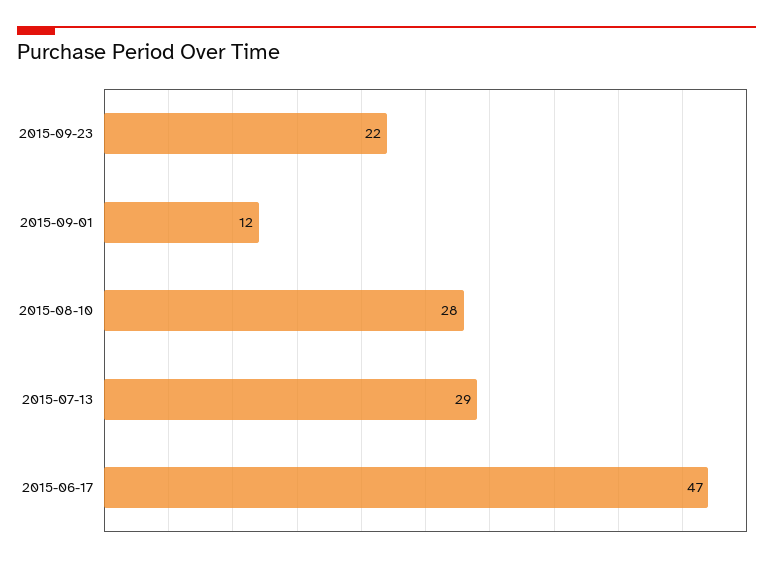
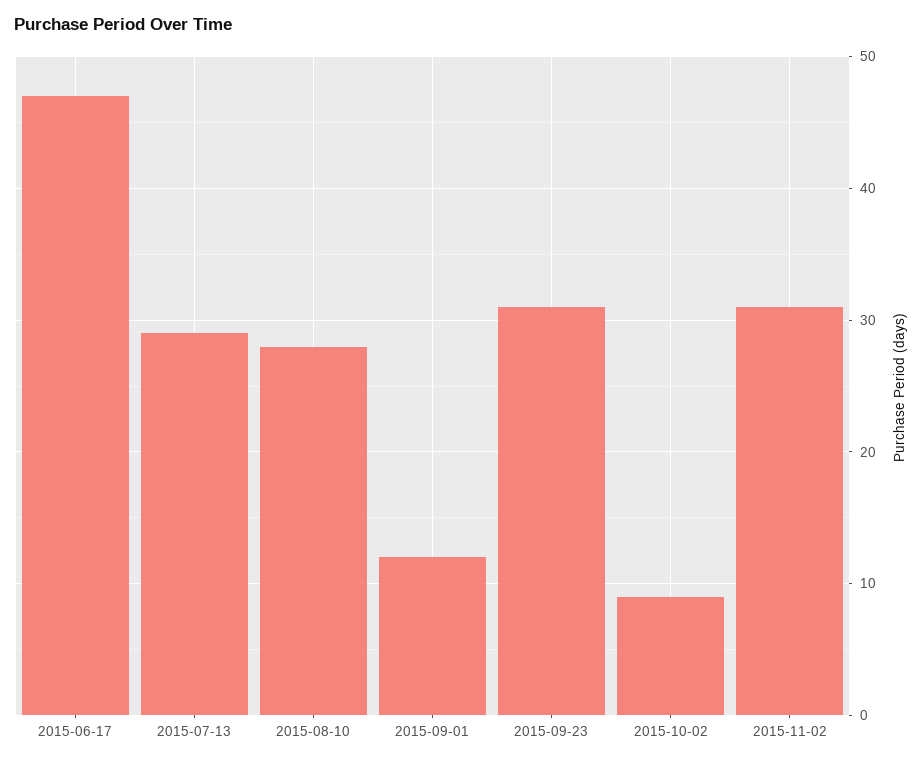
2015-09-23: 22 -> 31
2015-10-02: none -> 9
2015-11-02: none -> 31

